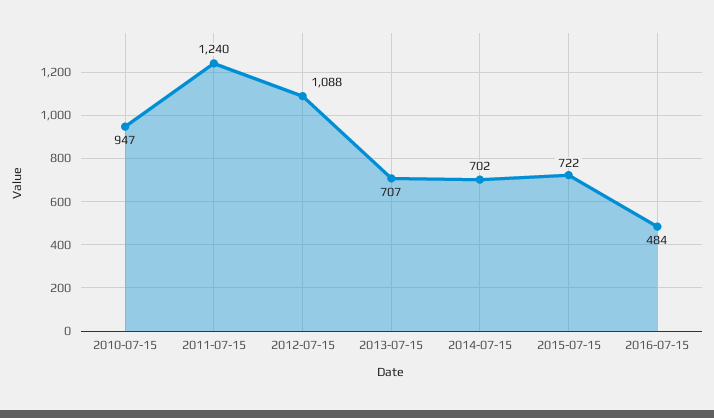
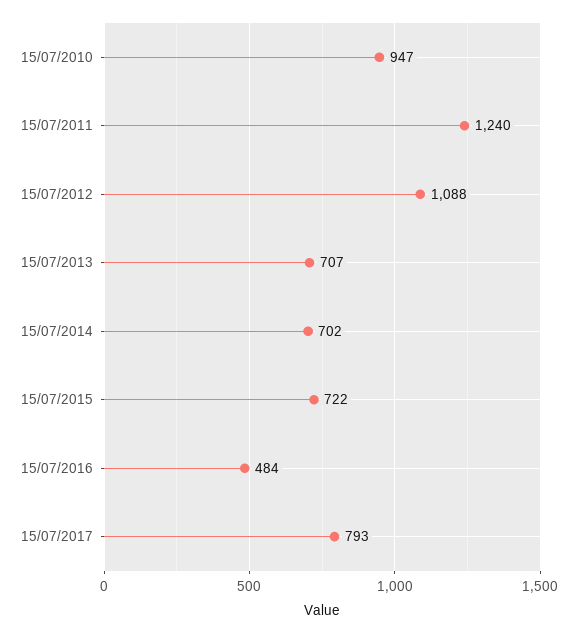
15/07/2017: none -> 793

